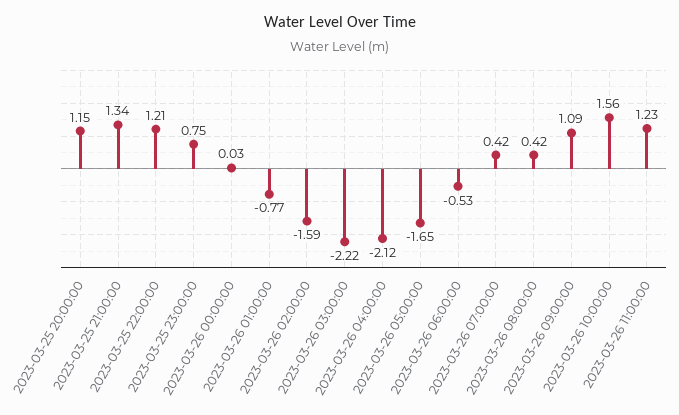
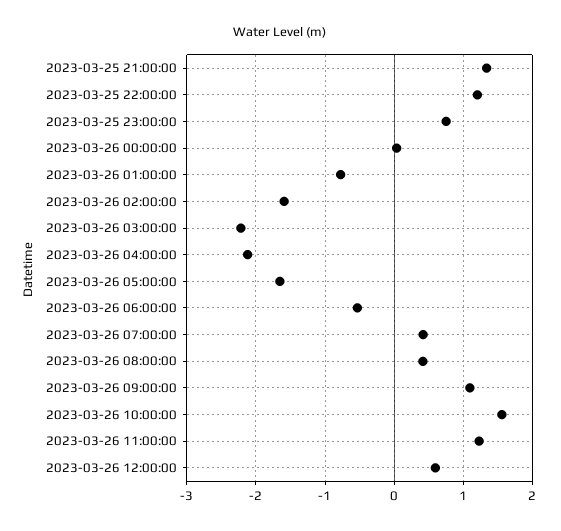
2023-03-25 20:00:00: 1.15 -> none
2023-03-26 12:00:00: none -> 0.6

